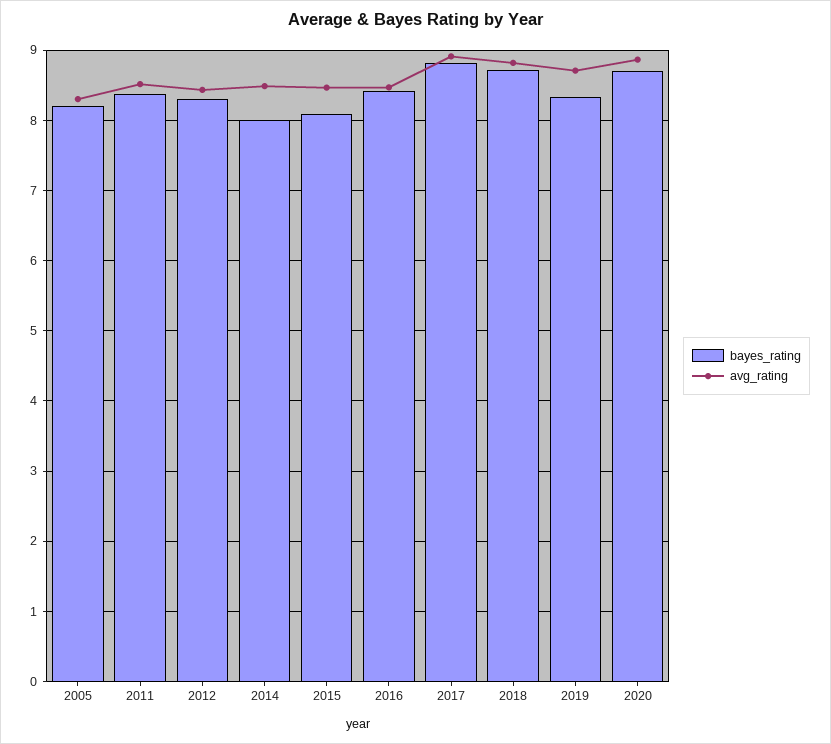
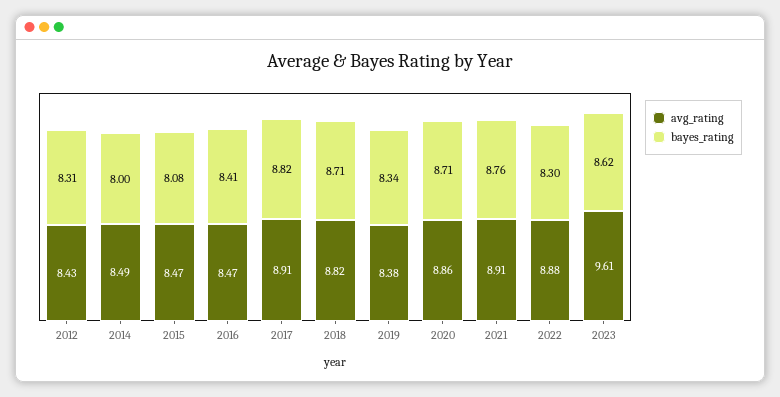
bayes_rating, 2005: 8.2 -> none
avg_rating, 2005: 8.3 -> none
bayes_rating, 2011: 8.4 -> none
avg_rating, 2011: 8.5 -> none
avg_rating, 2019: 8.7 -> 8.38
avg_rating, 2021: none -> 8.91
bayes_rating, 2021: none -> 8.76
avg_rating, 2022: none -> 8.88
bayes_rating, 2022: none -> 8.3
avg_rating, 2023: none -> 9.61
bayes_rating, 2023: none -> 8.62

